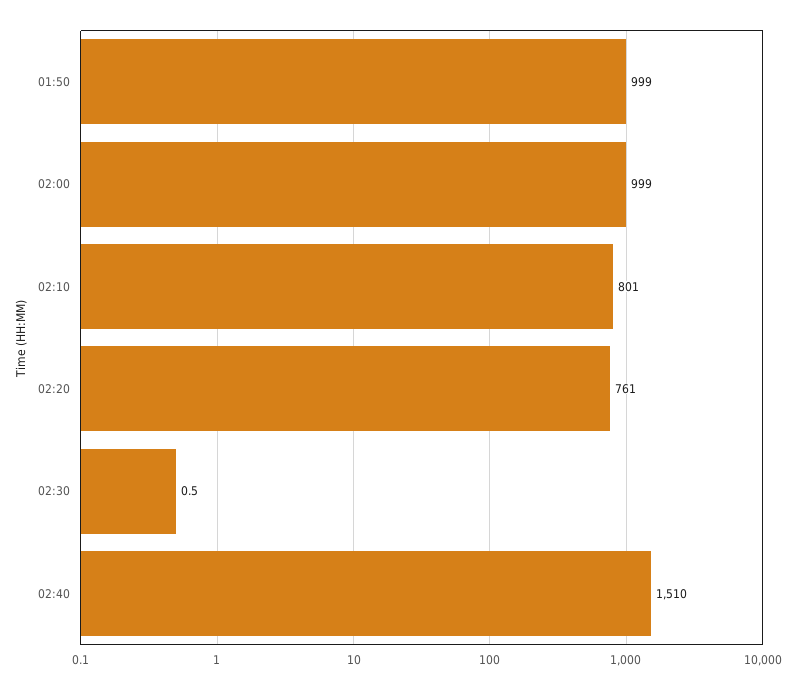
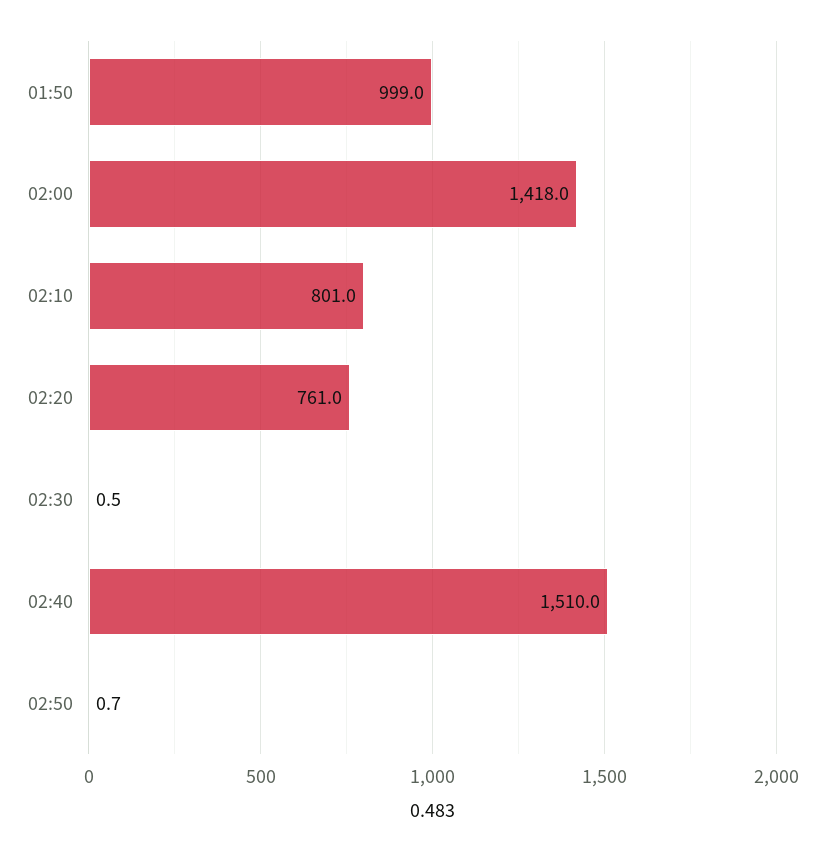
02:00: 999 -> 1418
02:50: none -> 0.7

